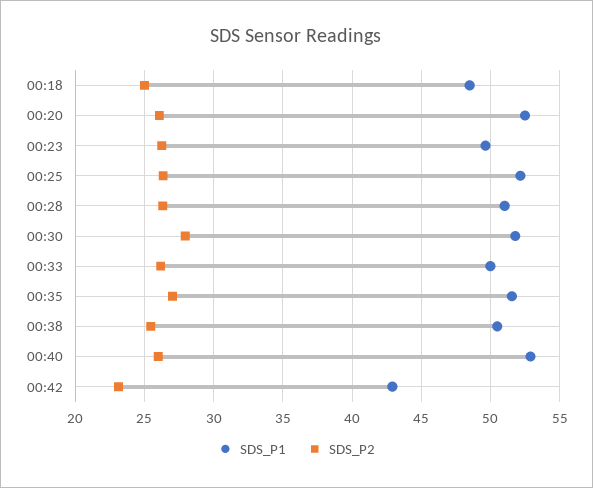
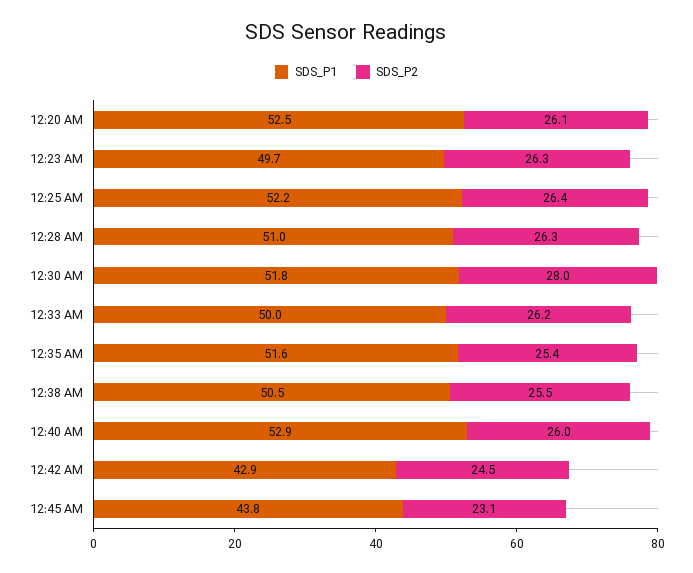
SDS_P1, 00:18: 48.5 -> none
SDS_P2, 00:18: 25 -> none
SDS_P2, 00:35: 27 -> 25.4
SDS_P2, 00:42: 23 -> 24.5
SDS_P1, 12:45 AM: none -> 43.8
SDS_P2, 12:45 AM: none -> 23.1

